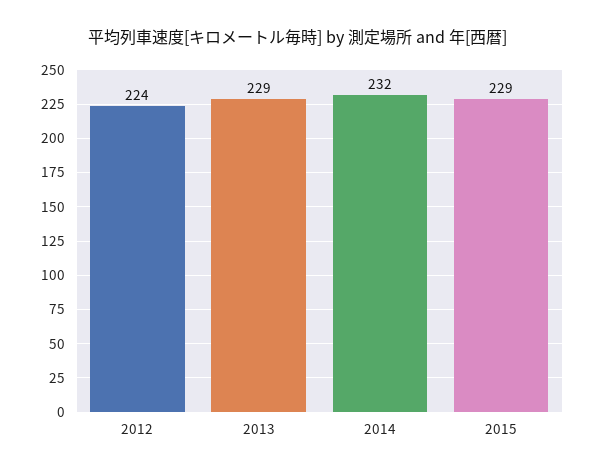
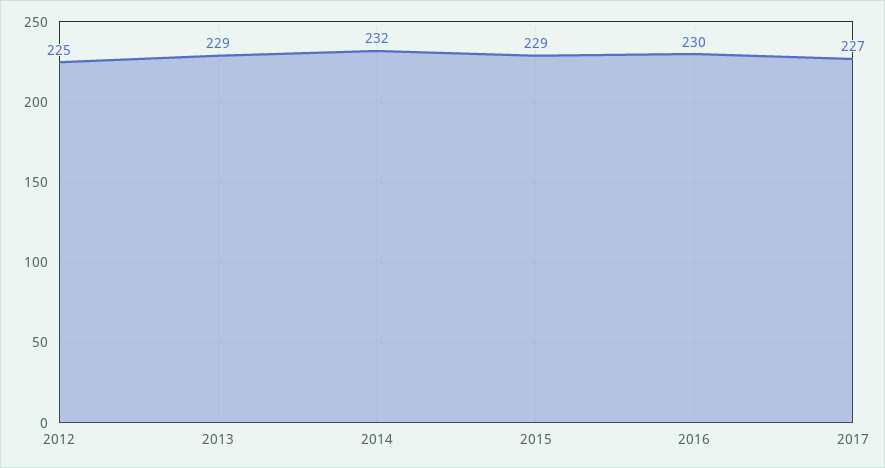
2012: 224 -> 225
2016: none -> 230
2017: none -> 227

